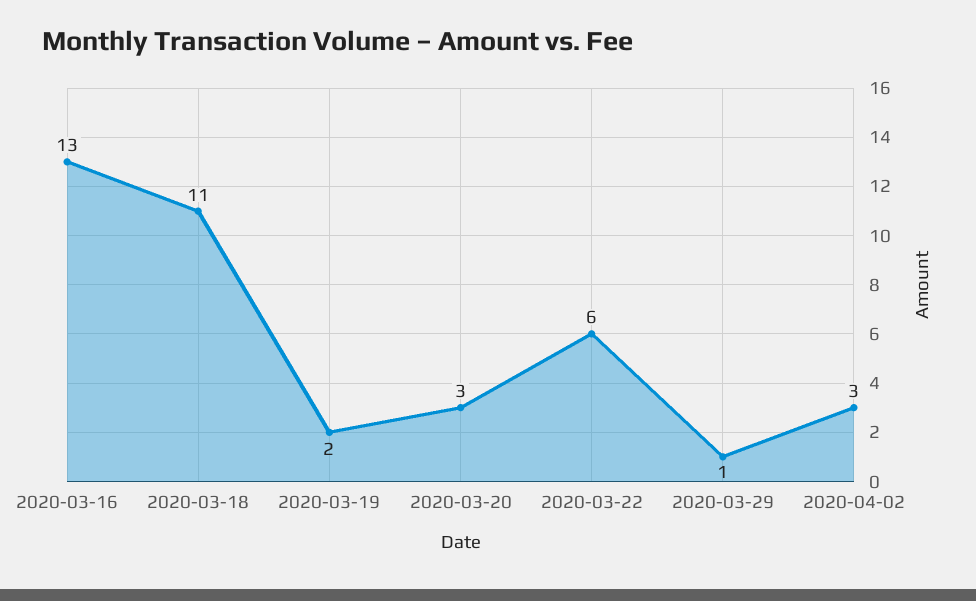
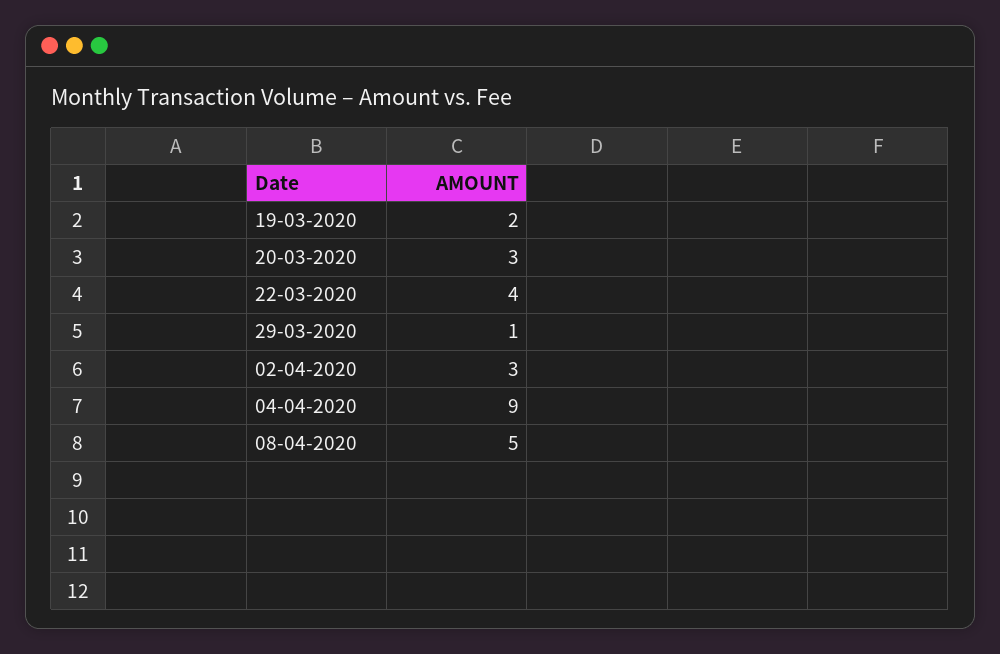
2020-03-16: 13 -> none
2020-03-18: 11 -> none
2020-03-22: 6 -> 4
04-04-2020: none -> 9
08-04-2020: none -> 5

